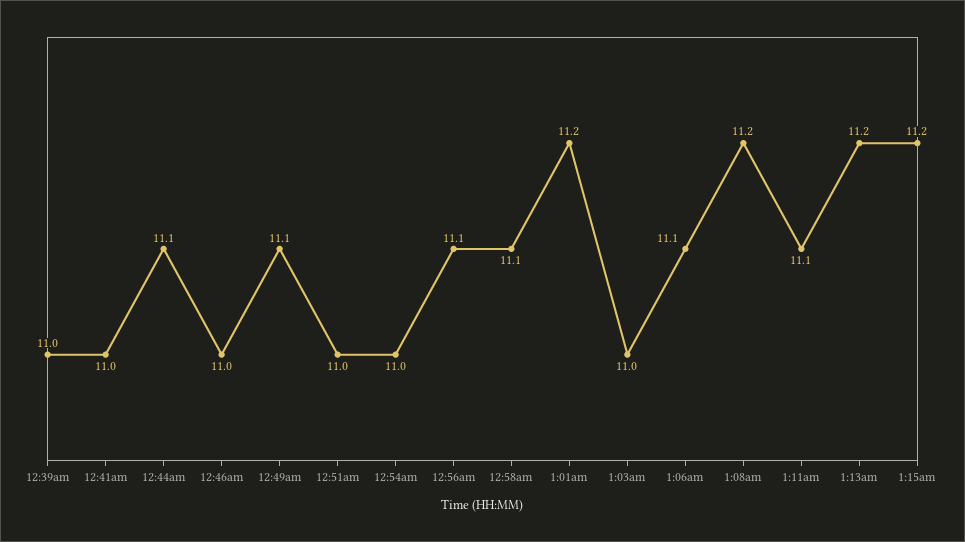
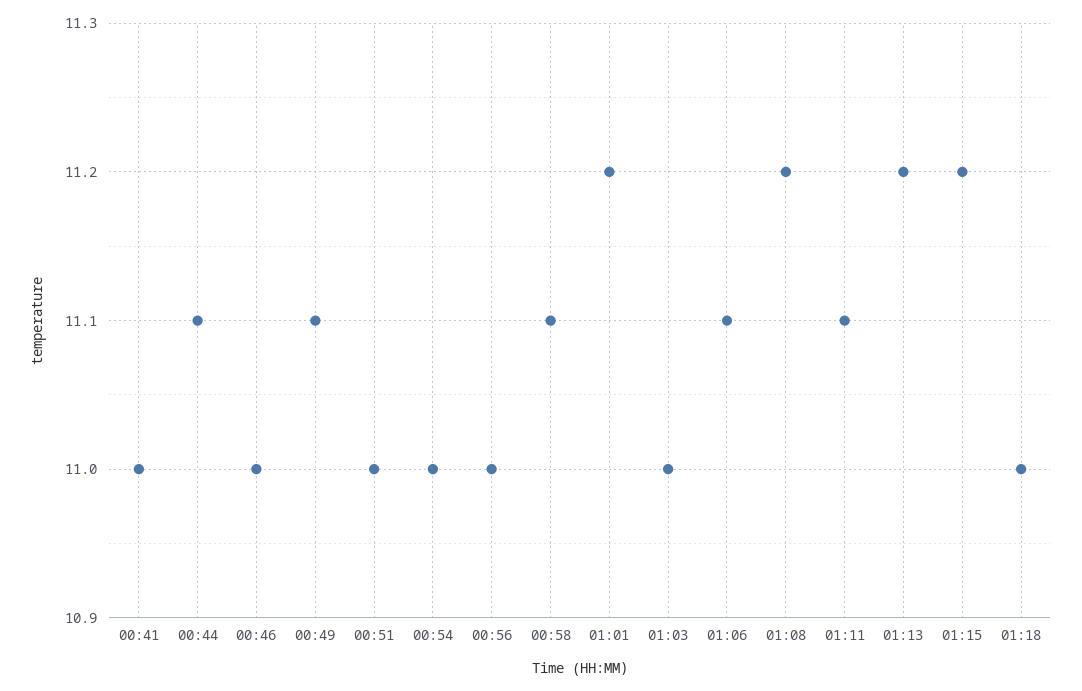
12:39am: 11 -> none
12:56am: 11.1 -> 11
01:18: none -> 11

